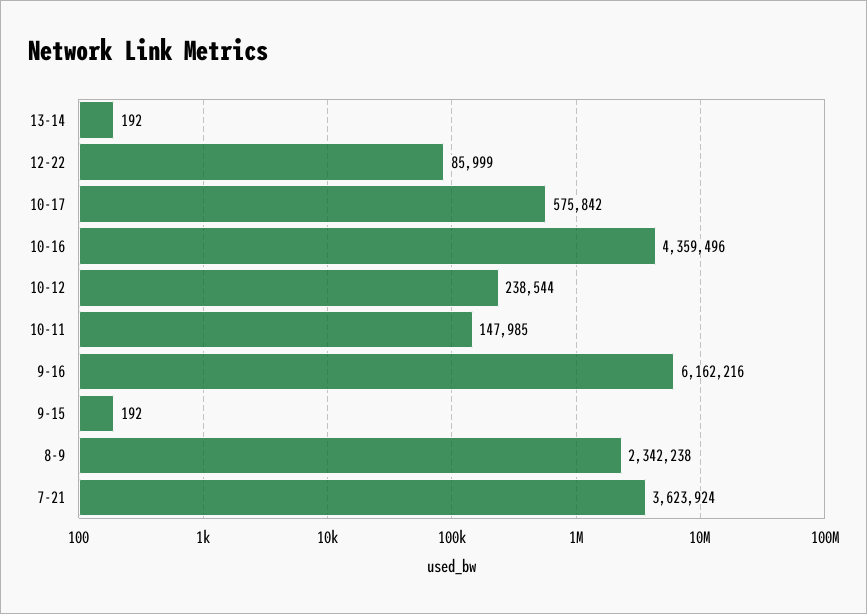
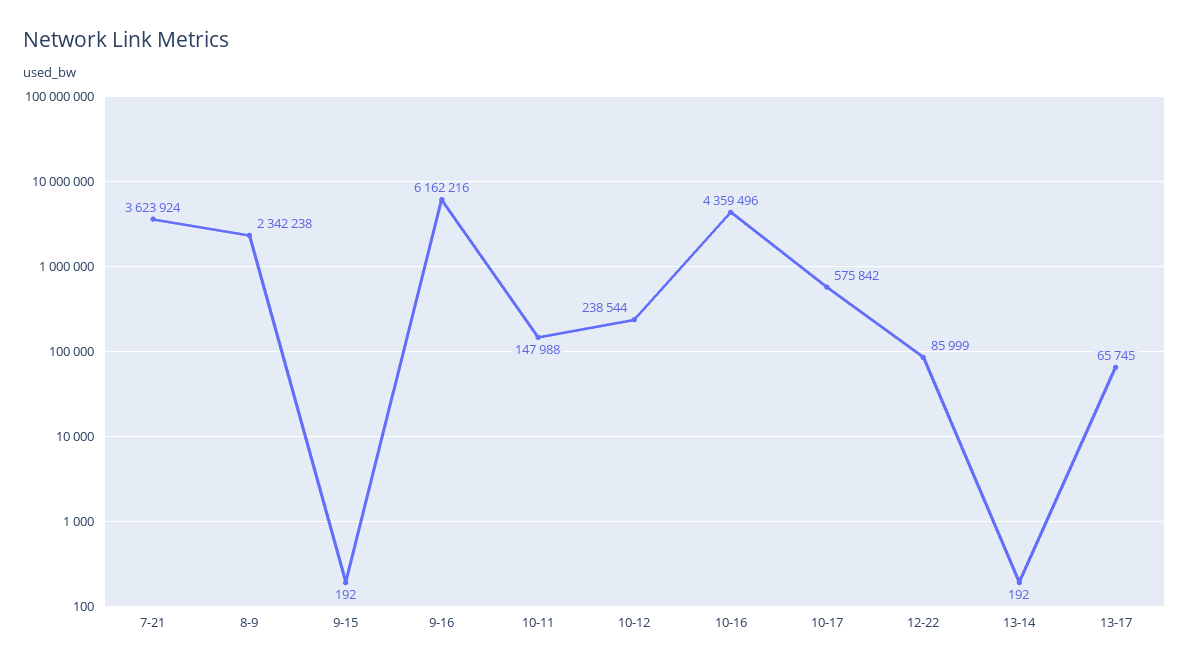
10-11: 147985 -> 147988
13-17: none -> 65745

